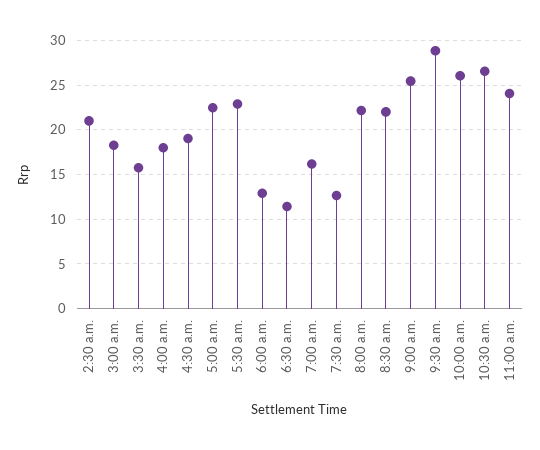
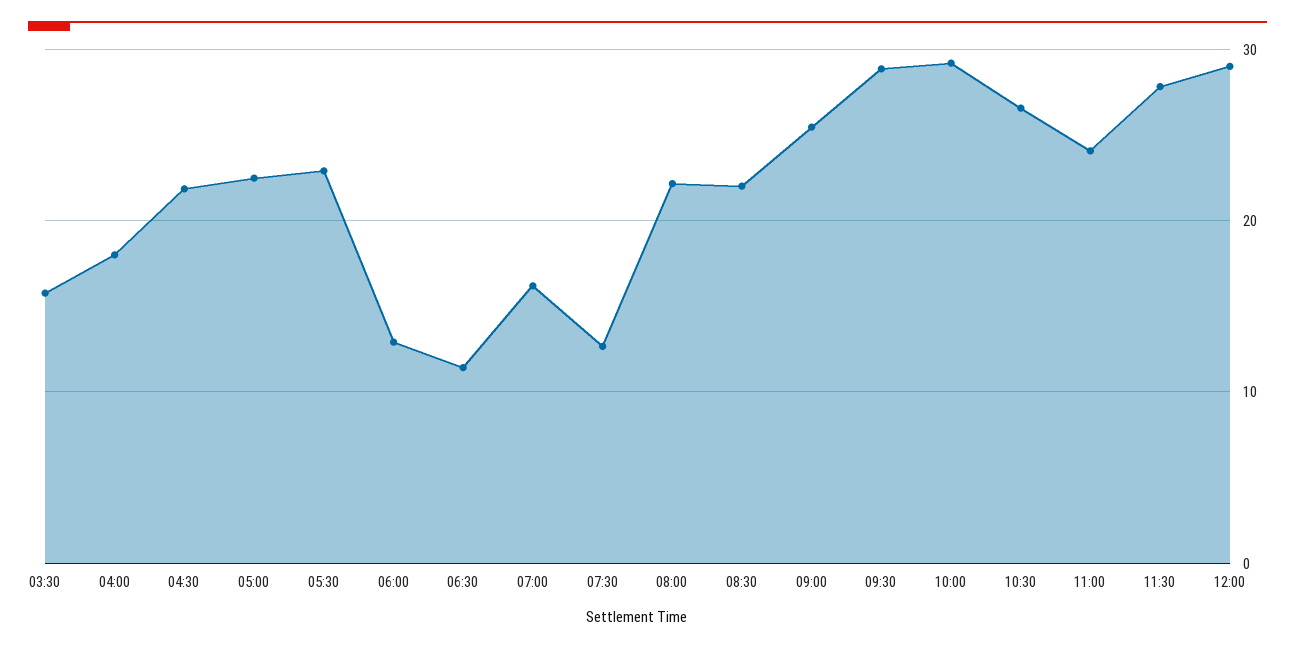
2:30 a.m.: 21 -> none
3:00 a.m.: 18 -> none
4:30 a.m.: 19 -> 22
10:00 a.m.: 26 -> 29
11:30: none -> 28
12:00: none -> 29

